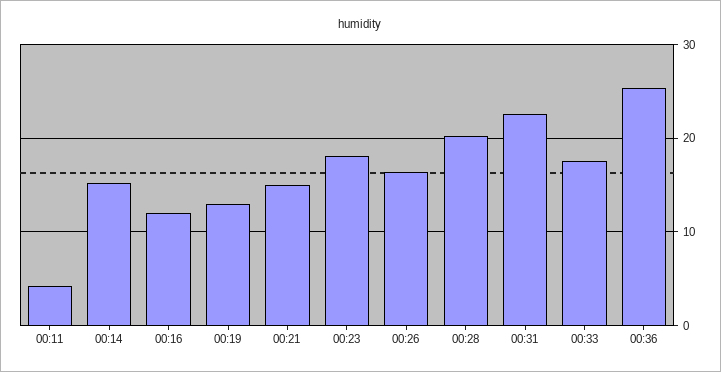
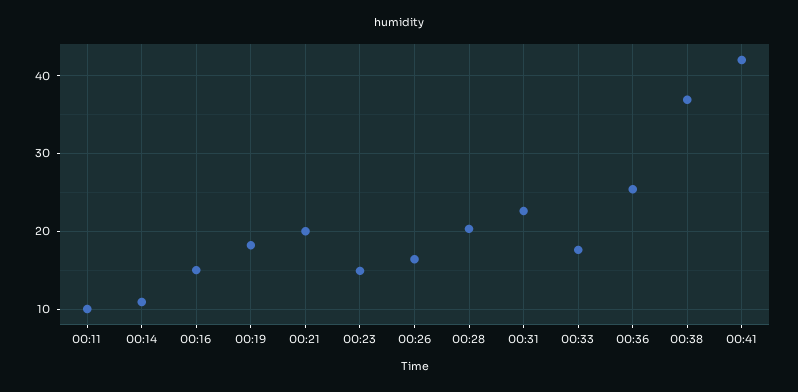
00:11: 4 -> 10
00:14: 15 -> 11
00:16: 12 -> 15
00:19: 13 -> 18
00:21: 15 -> 20
00:23: 18 -> 15
00:38: none -> 37
00:41: none -> 42

